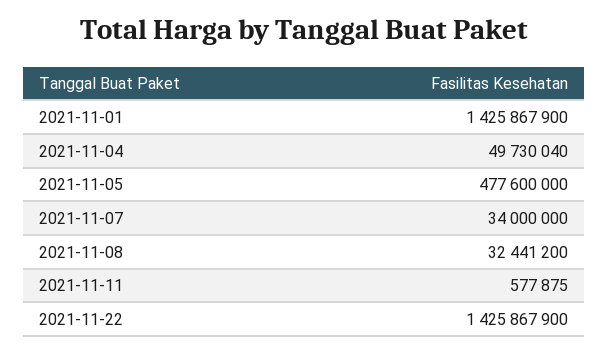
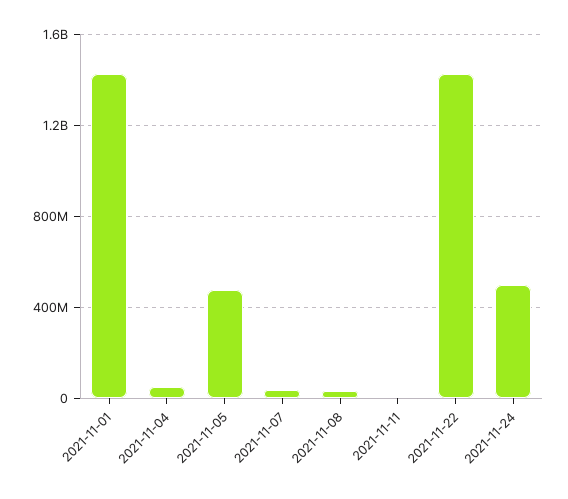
2021-11-24: none -> 500000000

